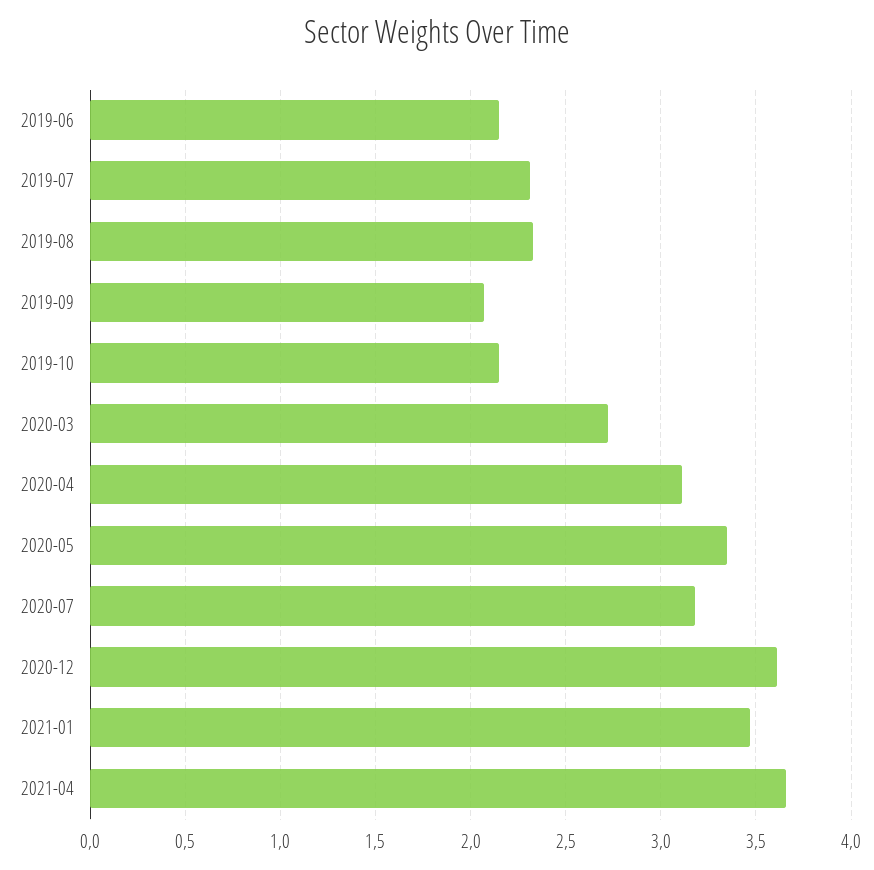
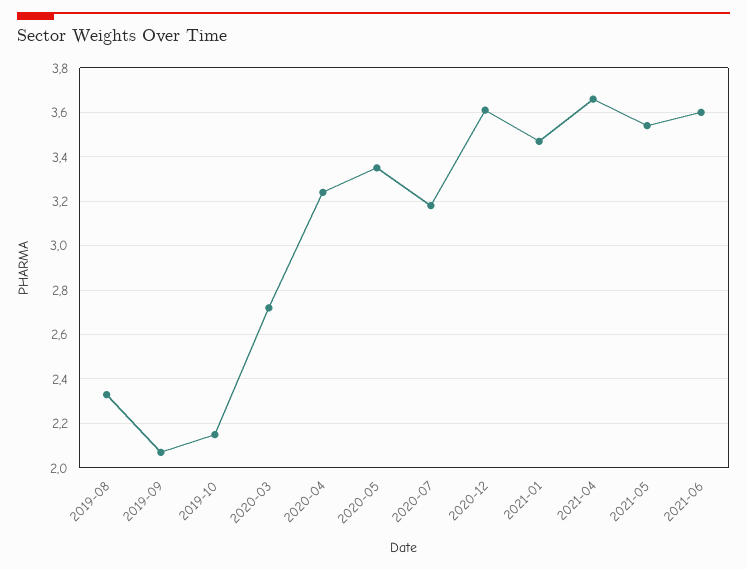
2019-06: 2.15 -> none
2019-07: 2.3 -> none
2020-04: 3.1 -> 3.25
2021-05: none -> 3.55
2021-06: none -> 3.6

